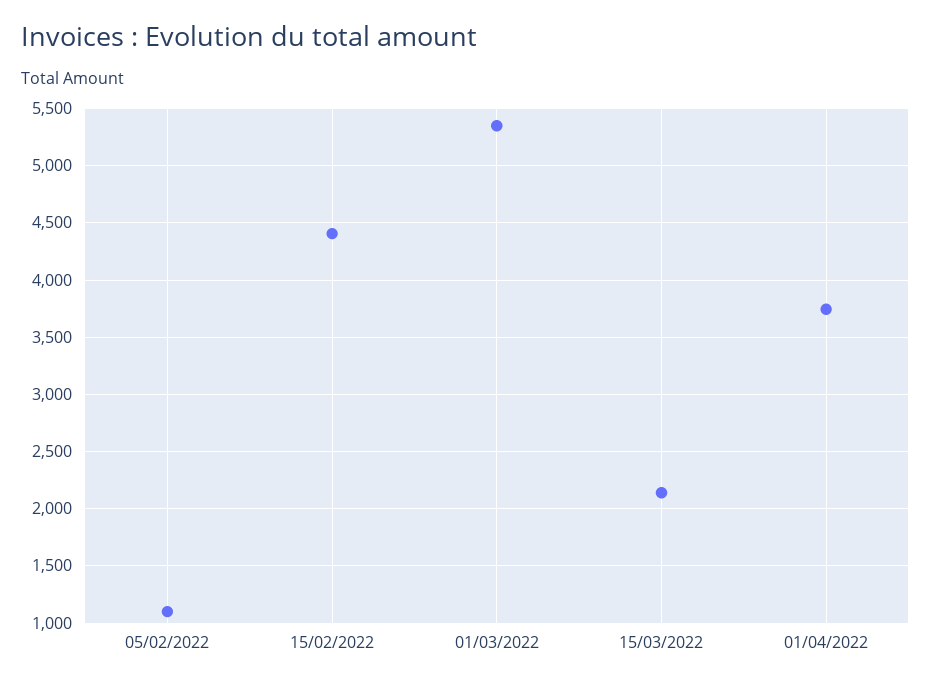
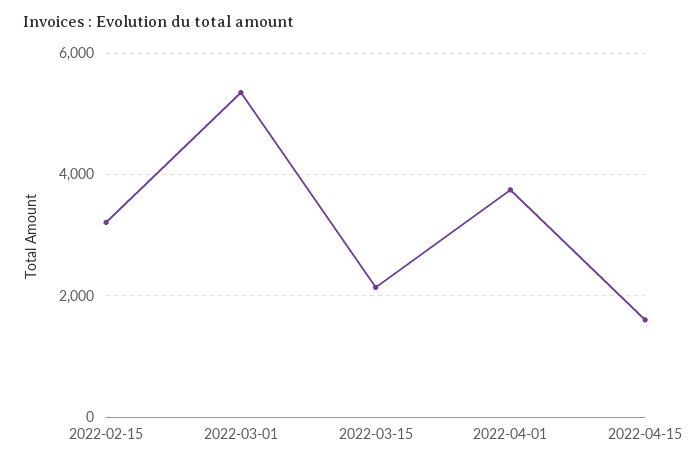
05/02/2022: 1100 -> none
15/02/2022: 4400 -> 3200
2022-04-15: none -> 1600

